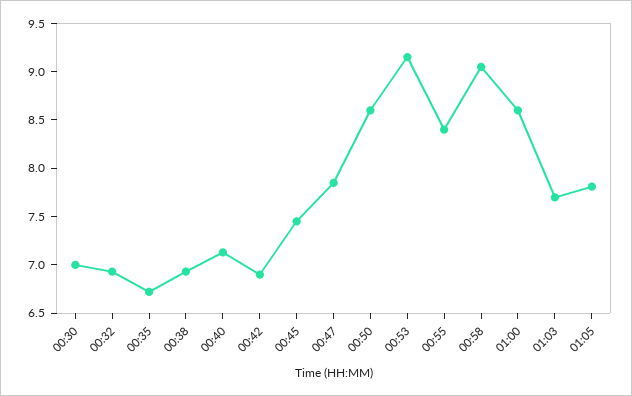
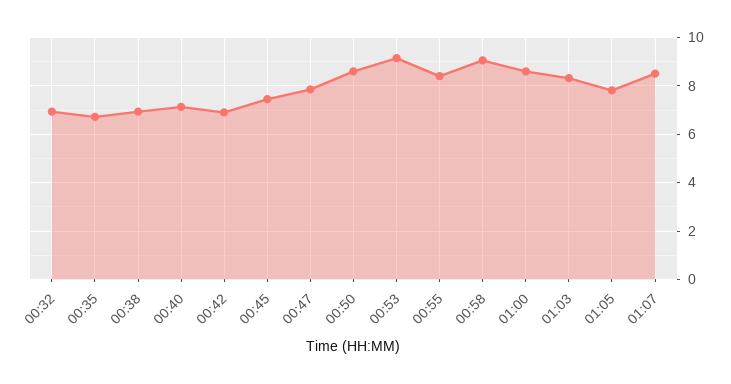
00:30: 7 -> none
01:03: 7.7 -> 8.25
01:07: none -> 8.5

